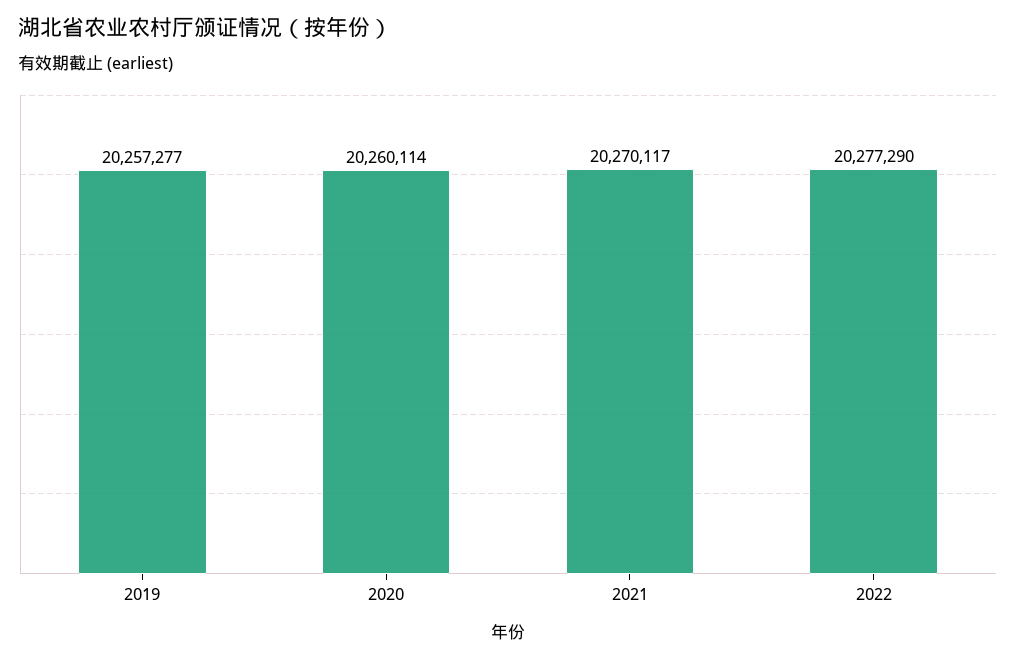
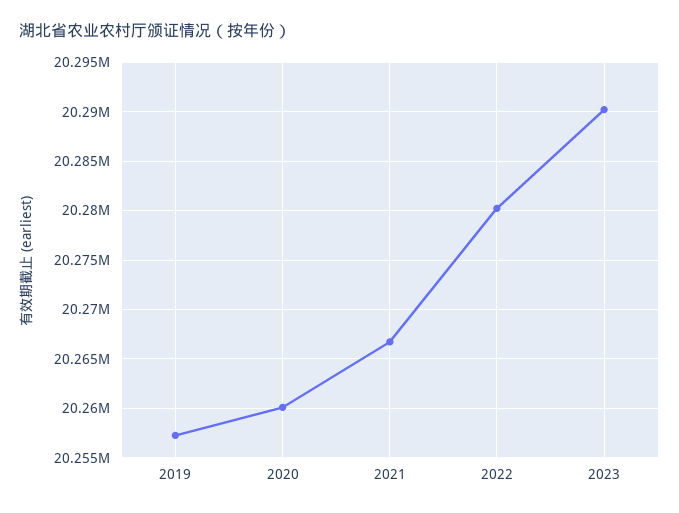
2021: 20270117 -> 20267000
2022: 20277290 -> 20280000
2023: none -> 20290000

